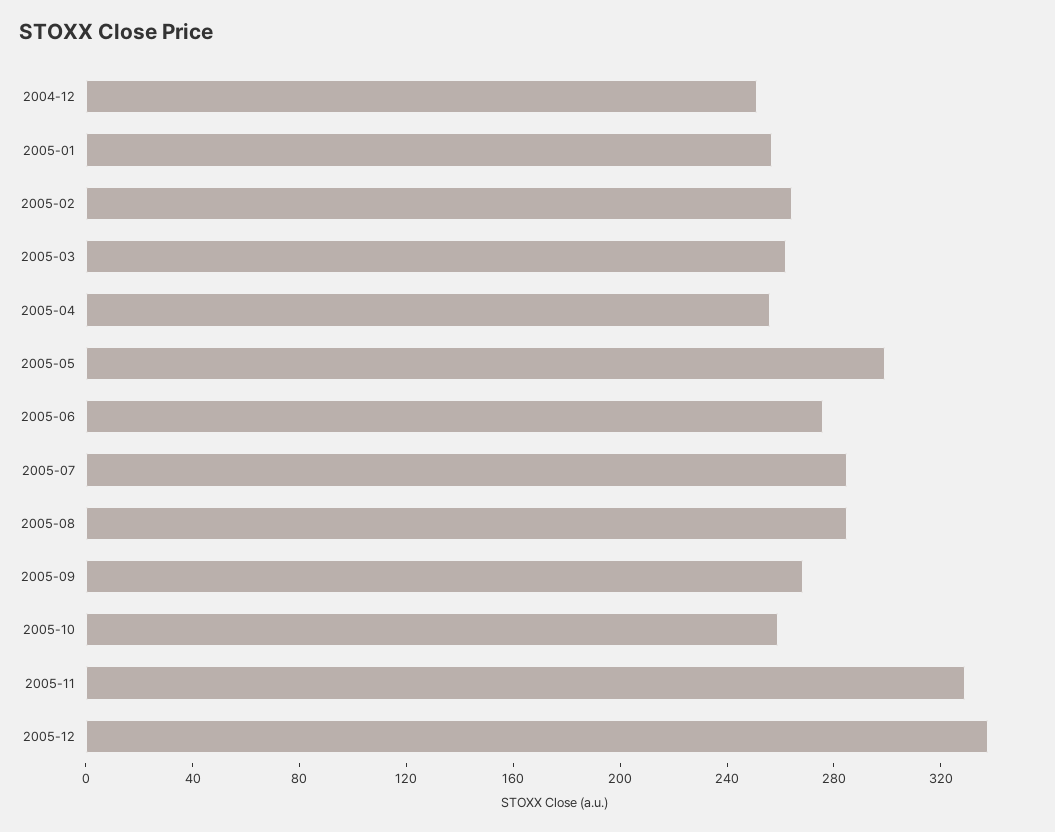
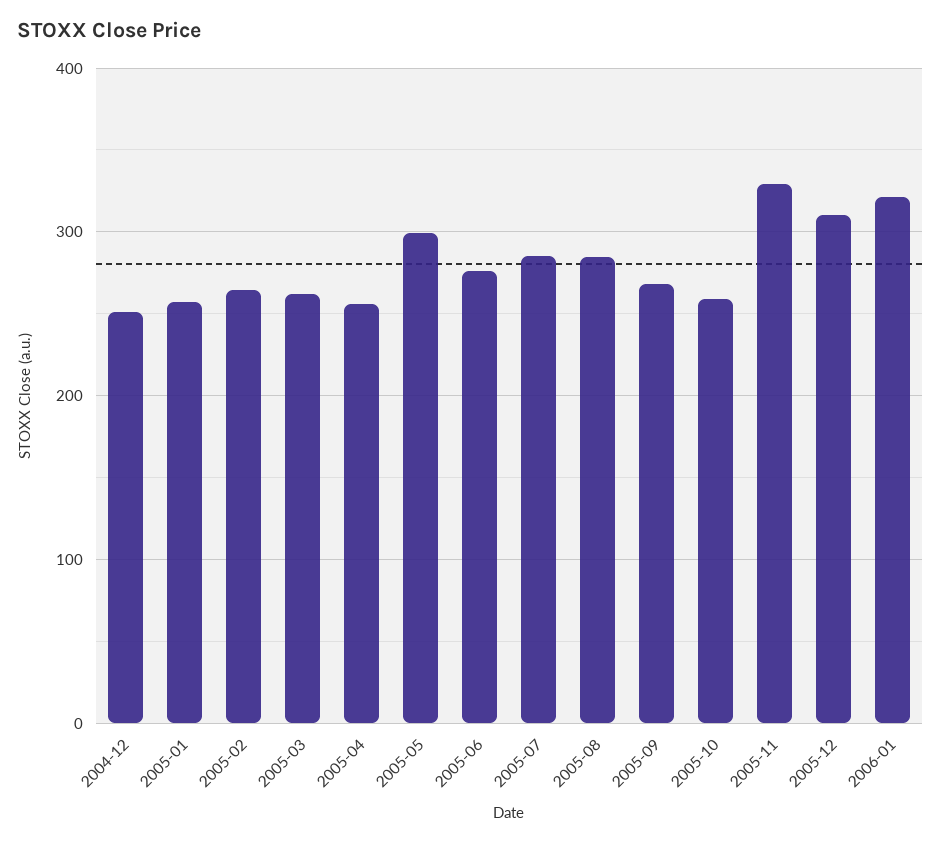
2005-12: 340 -> 310
2006-01: none -> 320

